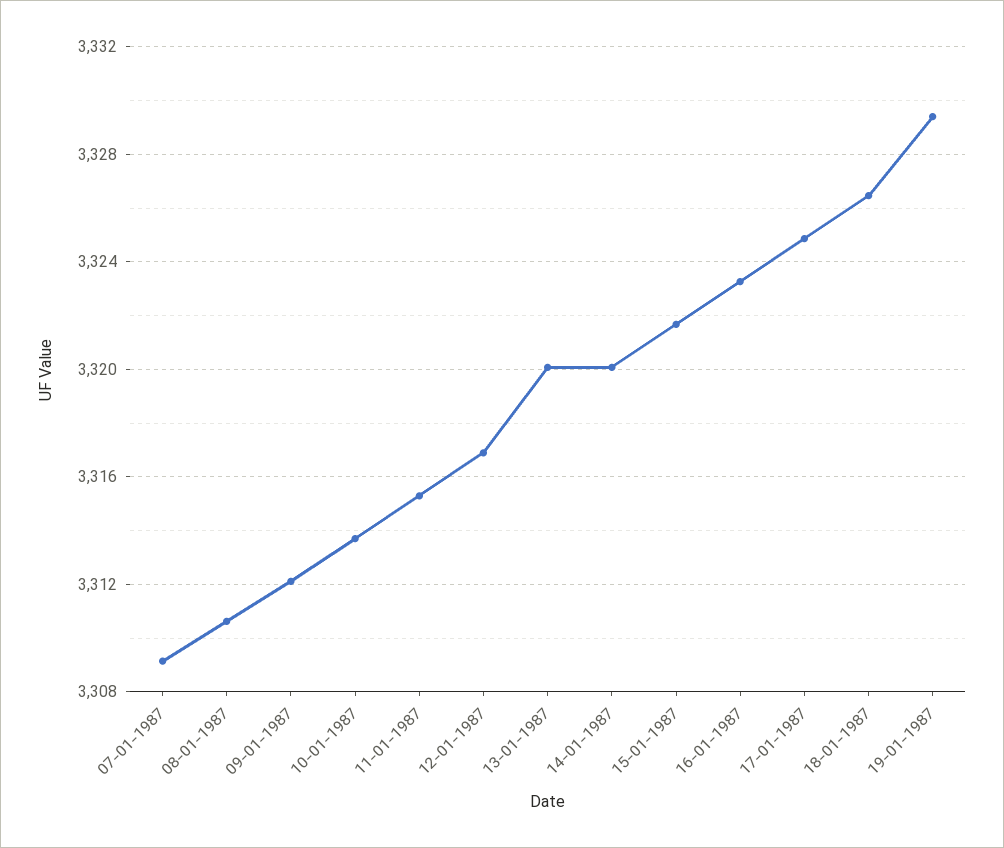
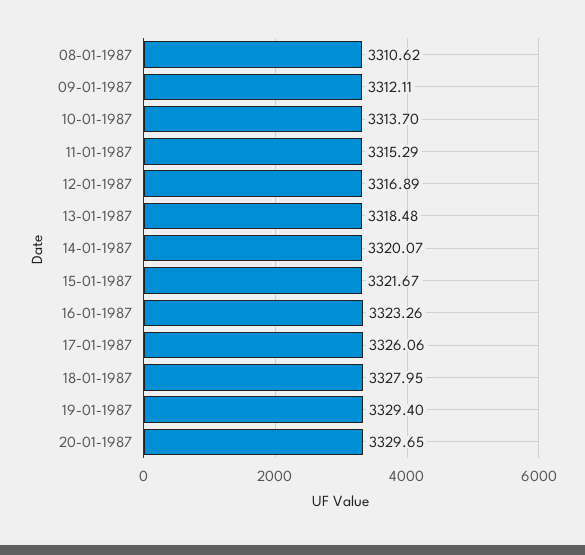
07-01-1987: 3309 -> none
13-01-1987: 3320 -> 3318.48
17-01-1987: 3325 -> 3326.06
18-01-1987: 3326.5 -> 3327.95
20-01-1987: none -> 3329.65

